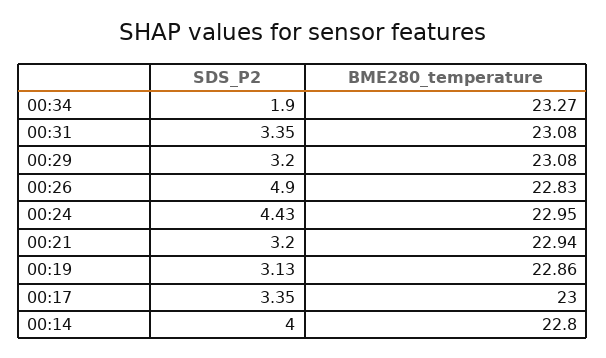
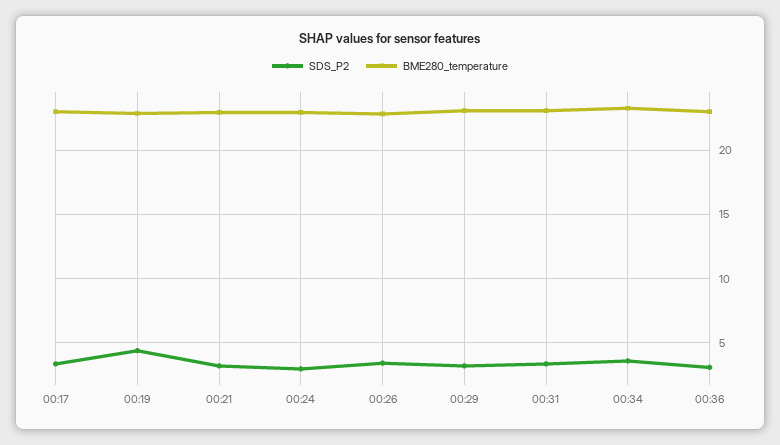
SDS_P2, 00:34: 1.9 -> 3.5
SDS_P2, 00:26: 4.9 -> 3.5
SDS_P2, 00:24: 4.43 -> 3
SDS_P2, 00:19: 3.13 -> 4.5
SDS_P2, 00:14: 4 -> none
BME280_temperature, 00:14: 22.8 -> none
SDS_P2, 00:36: none -> 3
BME280_temperature, 00:36: none -> 23

